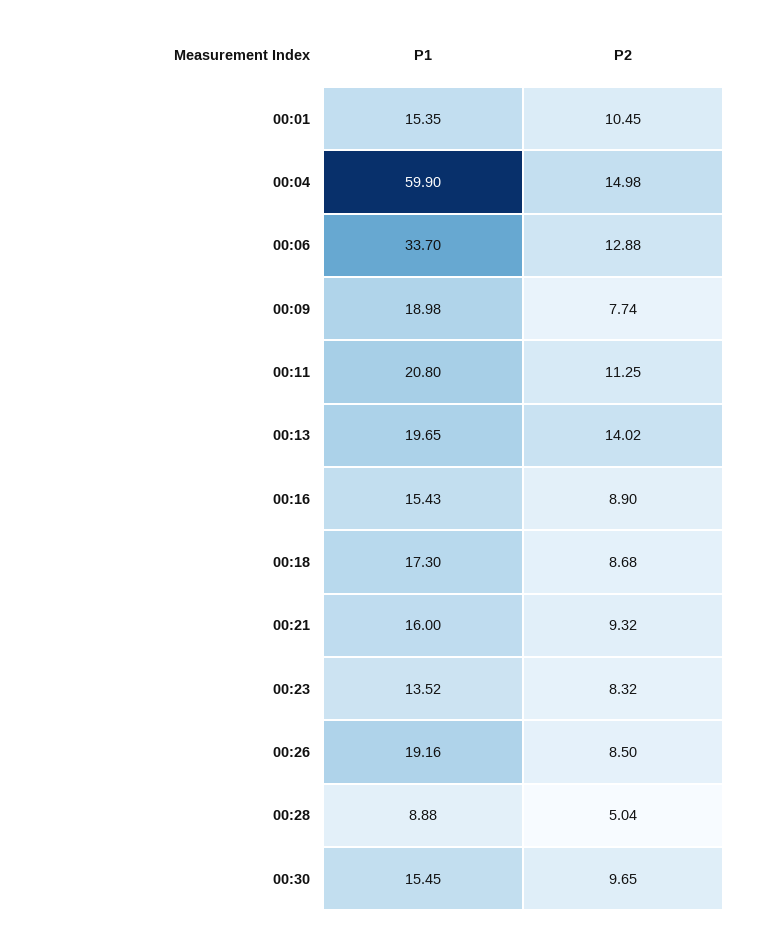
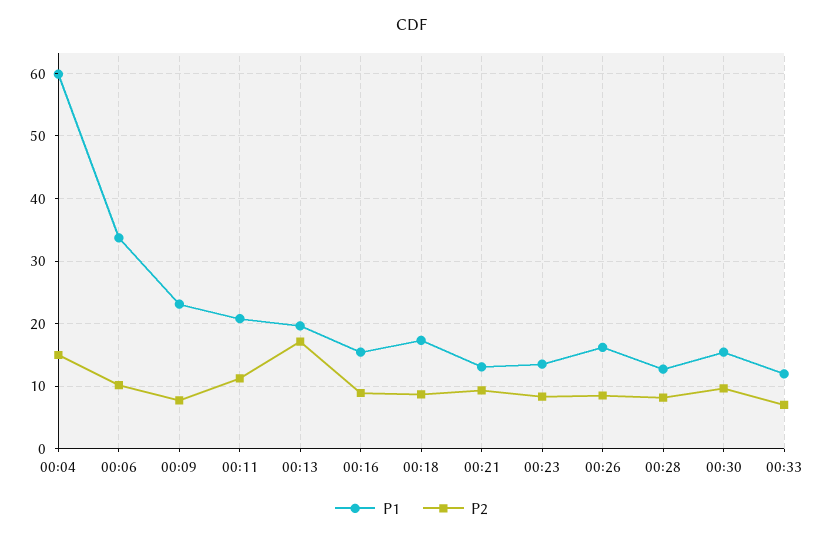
P1, 00:01: 15.35 -> none
P2, 00:01: 10.45 -> none
P2, 00:06: 12.88 -> 10
P1, 00:09: 18.98 -> 23
P2, 00:13: 14.02 -> 17
P1, 00:21: 16 -> 13
P1, 00:26: 19.16 -> 16
P1, 00:28: 8.88 -> 13
P2, 00:28: 5.04 -> 8
P1, 00:33: none -> 12
P2, 00:33: none -> 7

